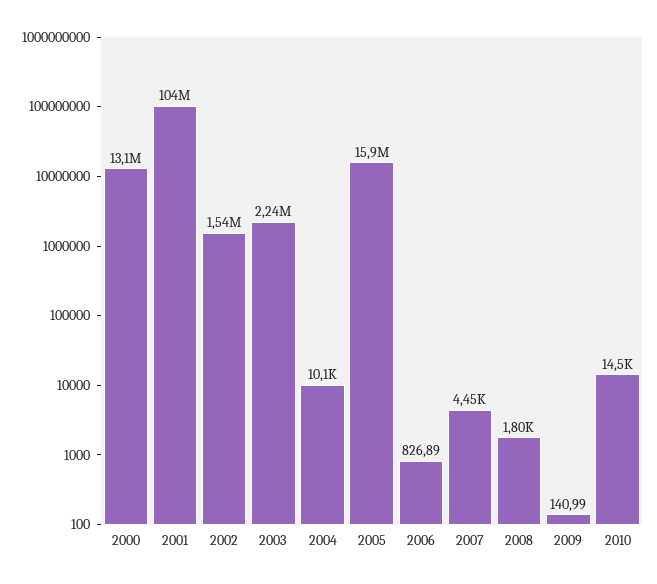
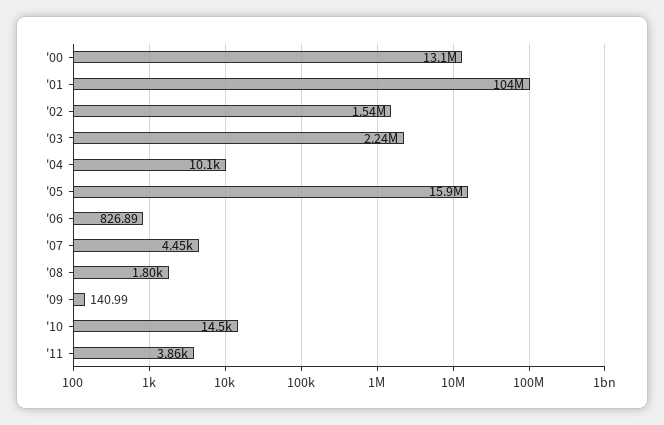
'11: none -> 3860

